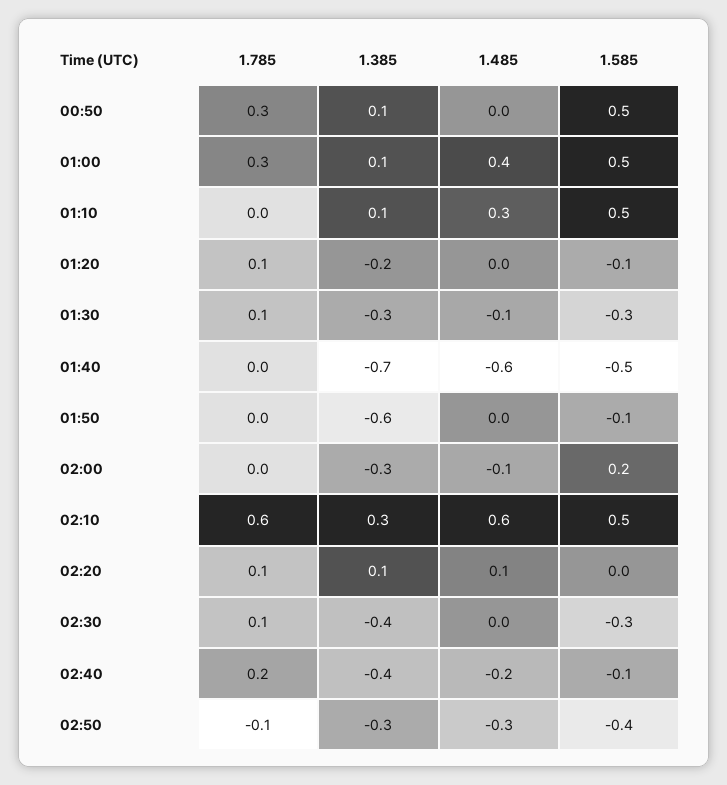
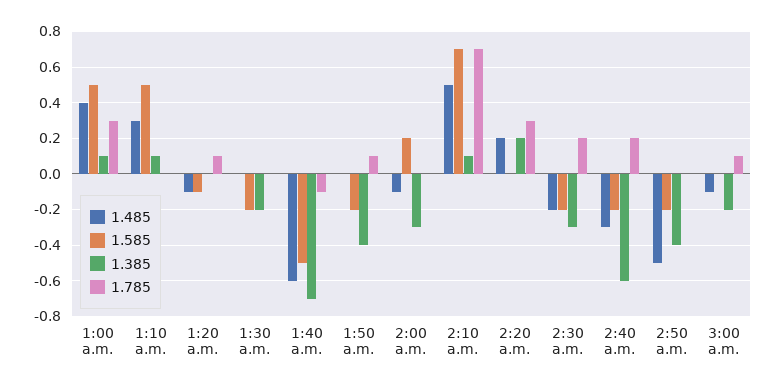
1.785, 00:50: 0.3 -> none
1.385, 00:50: 0.1 -> none
1.485, 00:50: 0 -> none
1.585, 00:50: 0.5 -> none
1.385, 01:20: -0.2 -> 0
1.485, 01:20: 0 -> -0.1
1.785, 01:30: 0.1 -> 0
1.385, 01:30: -0.3 -> -0.2
1.485, 01:30: -0.1 -> 0
1.585, 01:30: -0.3 -> -0.2
1.785, 01:40: 0 -> -0.1
1.785, 01:50: 0 -> 0.1
1.385, 01:50: -0.6 -> -0.4
1.585, 01:50: -0.1 -> -0.2
1.785, 02:10: 0.6 -> 0.7
1.385, 02:10: 0.3 -> 0.1
1.485, 02:10: 0.6 -> 0.5
1.585, 02:10: 0.5 -> 0.7
1.785, 02:20: 0.1 -> 0.3
1.385, 02:20: 0.1 -> 0.2
1.485, 02:20: 0.1 -> 0.2
1.785, 02:30: 0.1 -> 0.2
1.385, 02:30: -0.4 -> -0.3
1.485, 02:30: 0 -> -0.2
1.585, 02:30: -0.3 -> -0.2
1.385, 02:40: -0.4 -> -0.6
1.485, 02:40: -0.2 -> -0.3
1.585, 02:40: -0.1 -> -0.2
1.785, 02:50: -0.1 -> 0
1.385, 02:50: -0.3 -> -0.4
1.485, 02:50: -0.3 -> -0.5
1.585, 02:50: -0.4 -> -0.2
1.485, 3:00 a.m.: none -> -0.1
1.585, 3:00 a.m.: none -> 0
1.385, 3:00 a.m.: none -> -0.2
1.785, 3:00 a.m.: none -> 0.1

